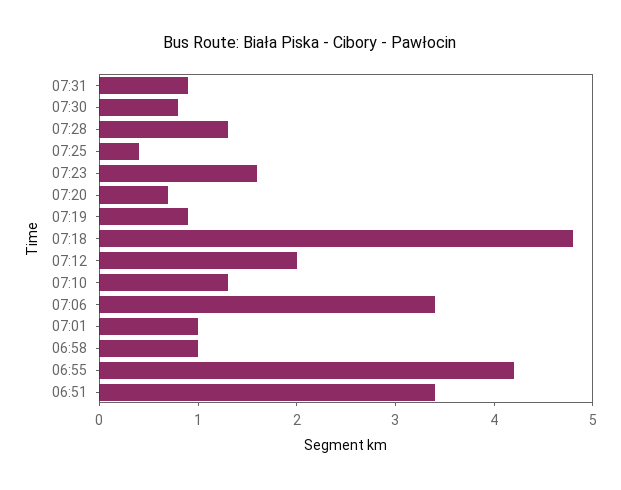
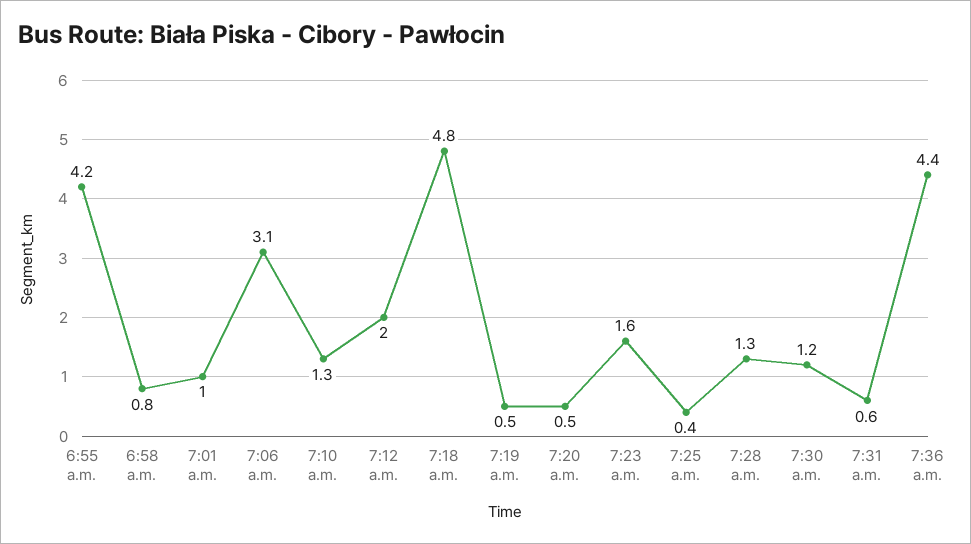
07:31: 0.9 -> 0.6
07:30: 0.8 -> 1.2
07:20: 0.7 -> 0.5
07:19: 0.9 -> 0.5
07:06: 3.4 -> 3.1
06:58: 1 -> 0.8
06:51: 3.4 -> none
7:36 a.m.: none -> 4.4

